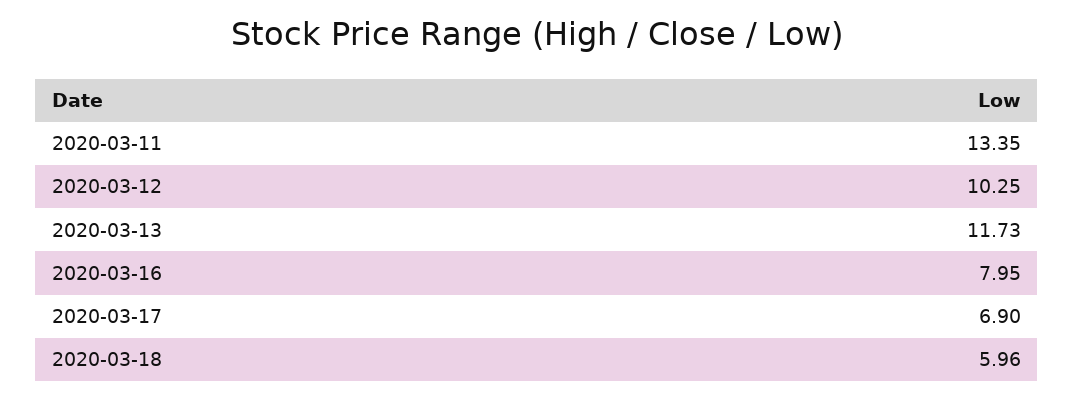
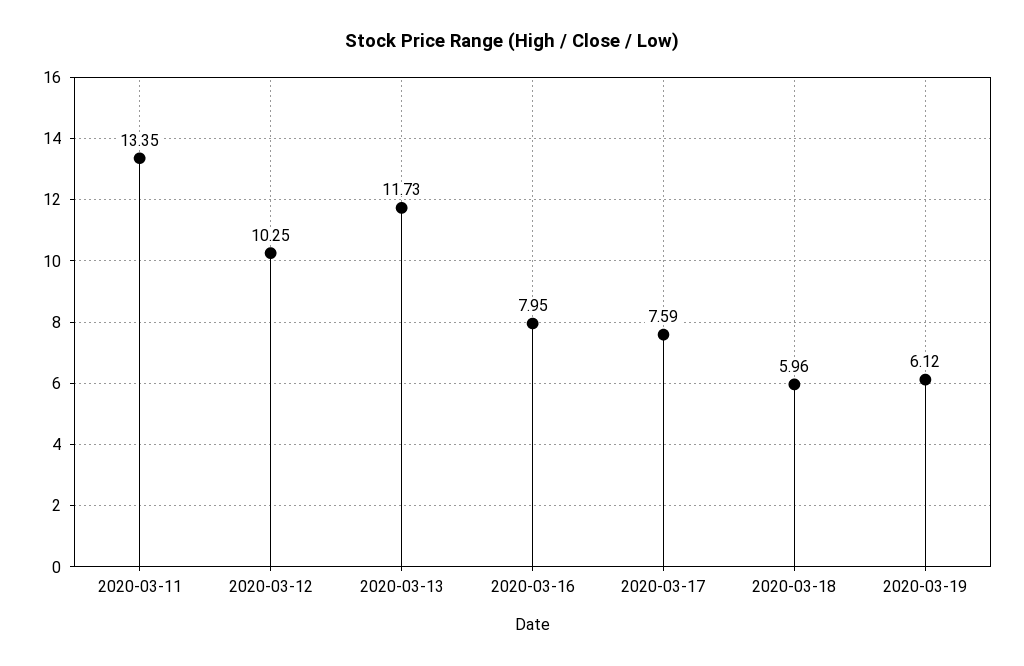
2020-03-17: 6.9 -> 7.59
2020-03-19: none -> 6.12

